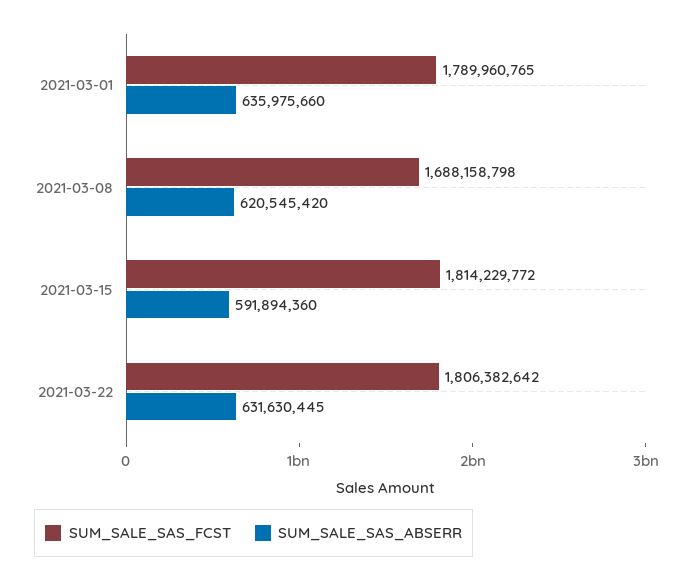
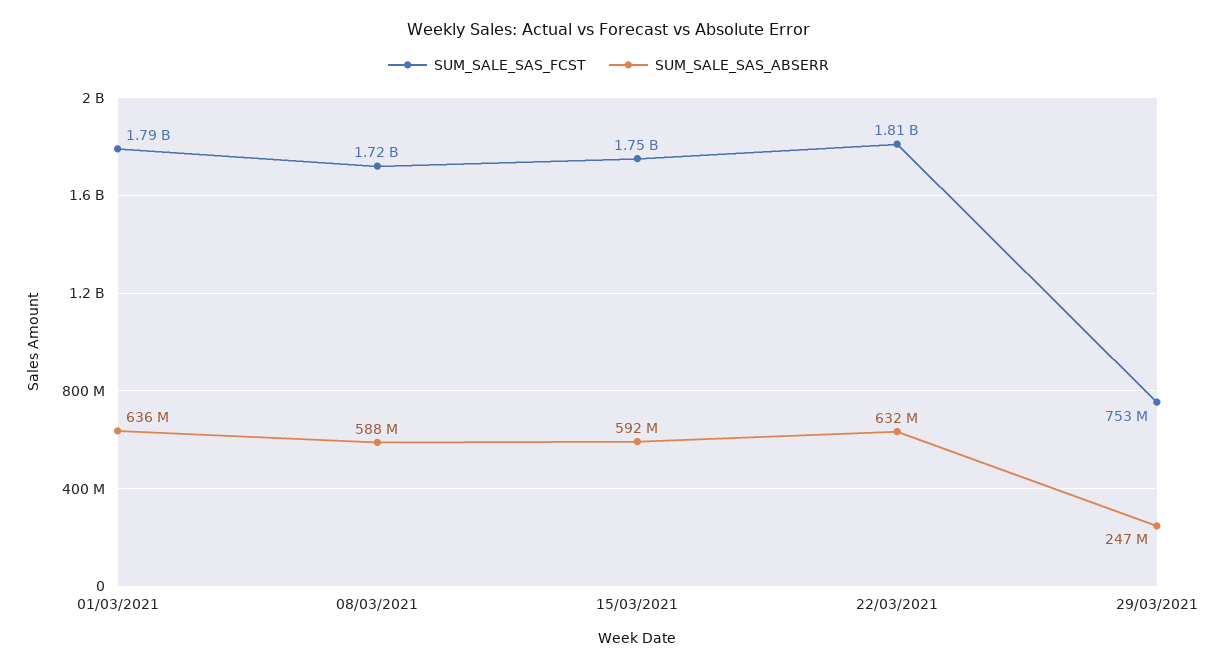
SUM_SALE_SAS_FCST, 2021-03-08: 1688158798 -> 1720000000
SUM_SALE_SAS_ABSERR, 2021-03-08: 620545420 -> 588000000
SUM_SALE_SAS_FCST, 2021-03-15: 1814229772 -> 1750000000
SUM_SALE_SAS_FCST, 29/03/2021: none -> 753000000
SUM_SALE_SAS_ABSERR, 29/03/2021: none -> 247000000

